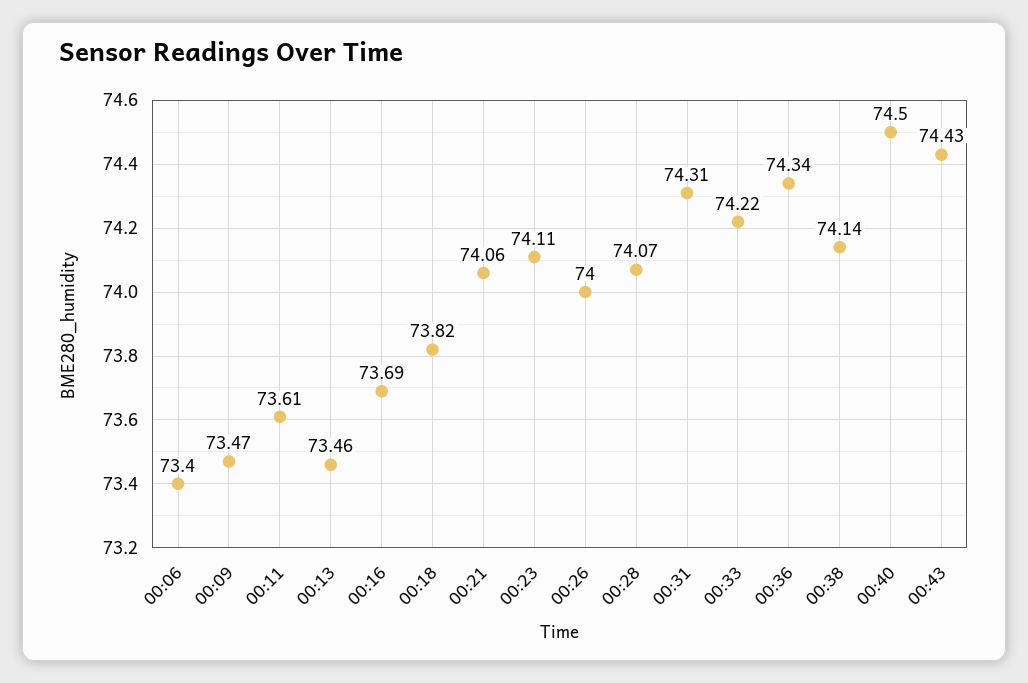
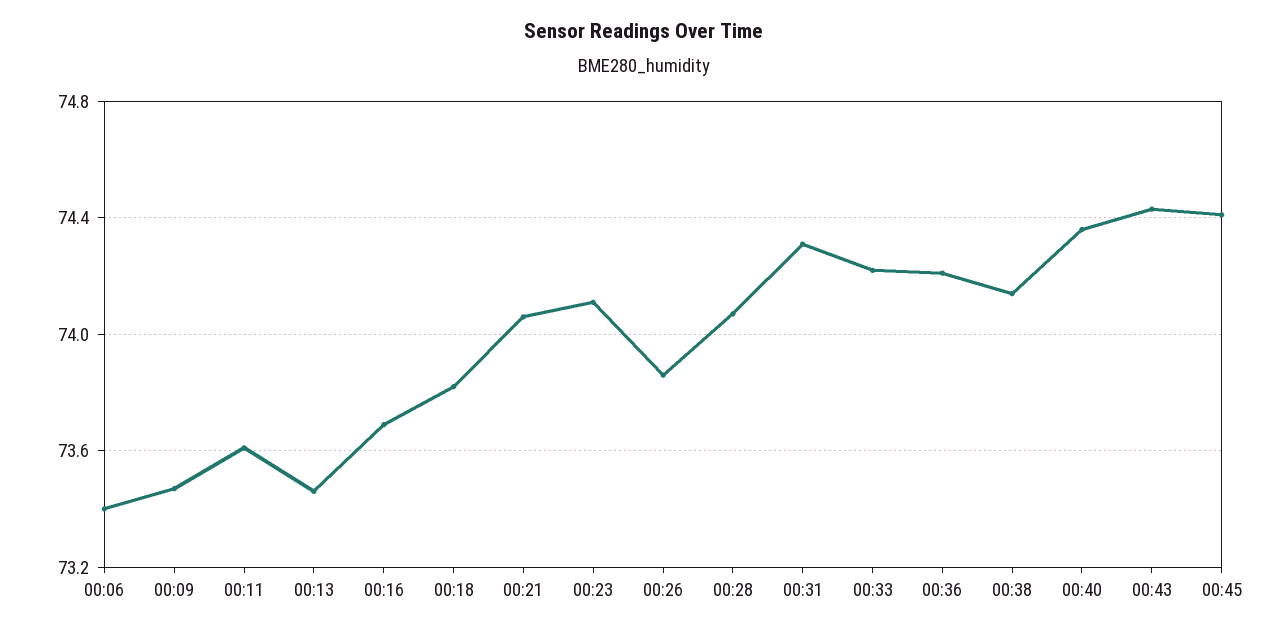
00:26: 74 -> 73.85
00:36: 74.34 -> 74.2
00:40: 74.5 -> 74.35
00:45: none -> 74.4

